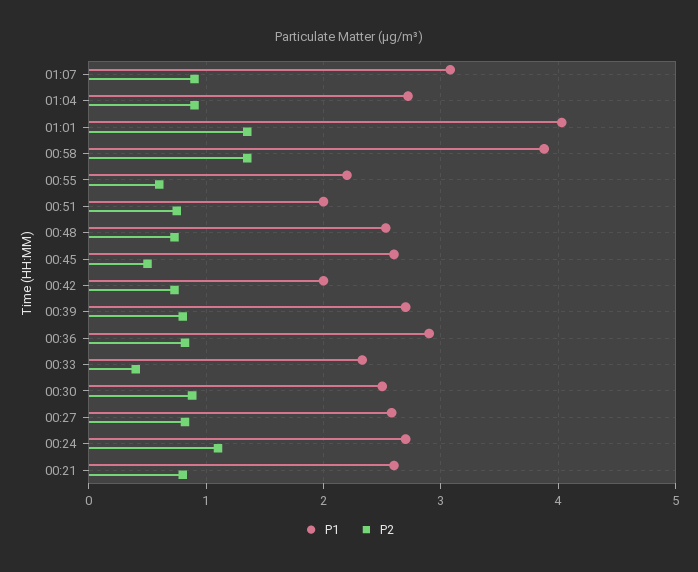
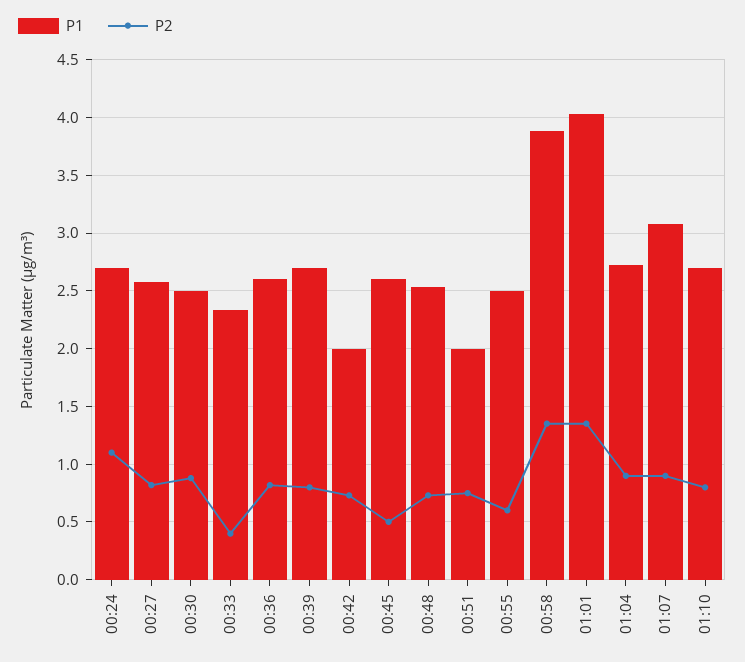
P1, 00:55: 2.2 -> 2.5
P1, 00:36: 2.9 -> 2.6
P1, 00:21: 2.6 -> none
P2, 00:21: 0.8 -> none
P1, 01:10: none -> 2.7
P2, 01:10: none -> 0.8

